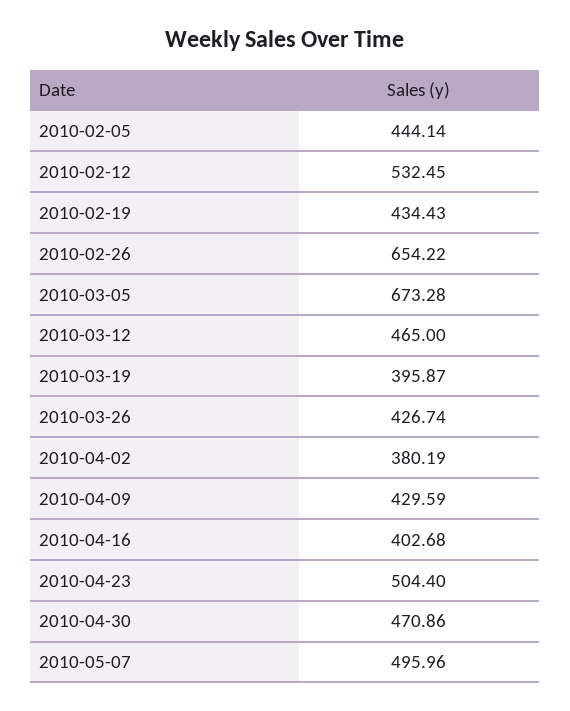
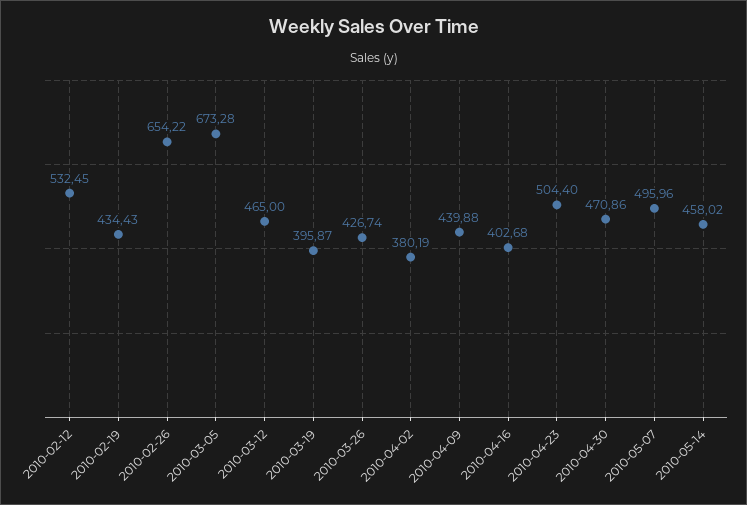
2010-02-05: 444.14 -> none
2010-04-09: 429.59 -> 439.88
2010-05-14: none -> 458.02

